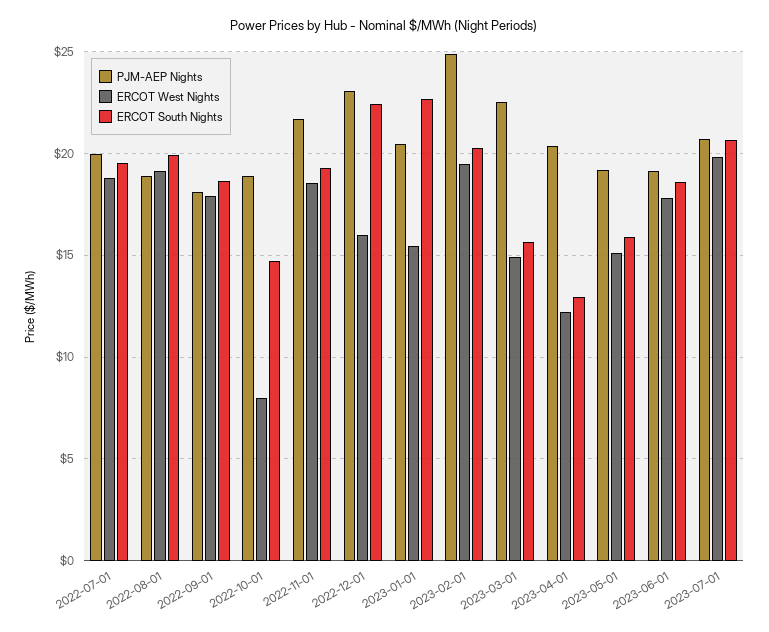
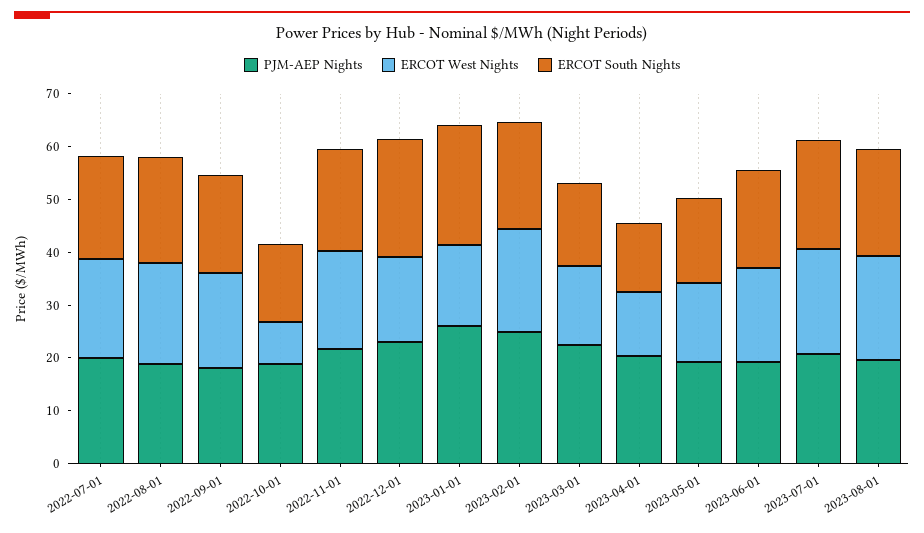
PJM-AEP Nights, 2023-01-01: 20.5 -> 26
PJM-AEP Nights, 2023-08-01: none -> 20
ERCOT West Nights, 2023-08-01: none -> 20
ERCOT South Nights, 2023-08-01: none -> 20

